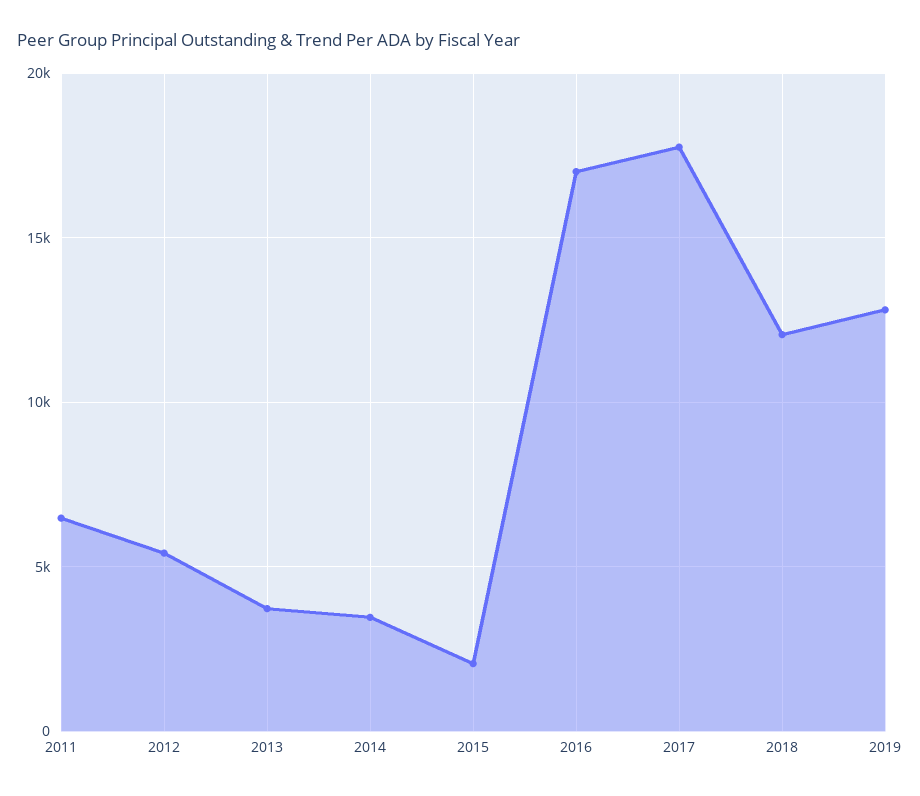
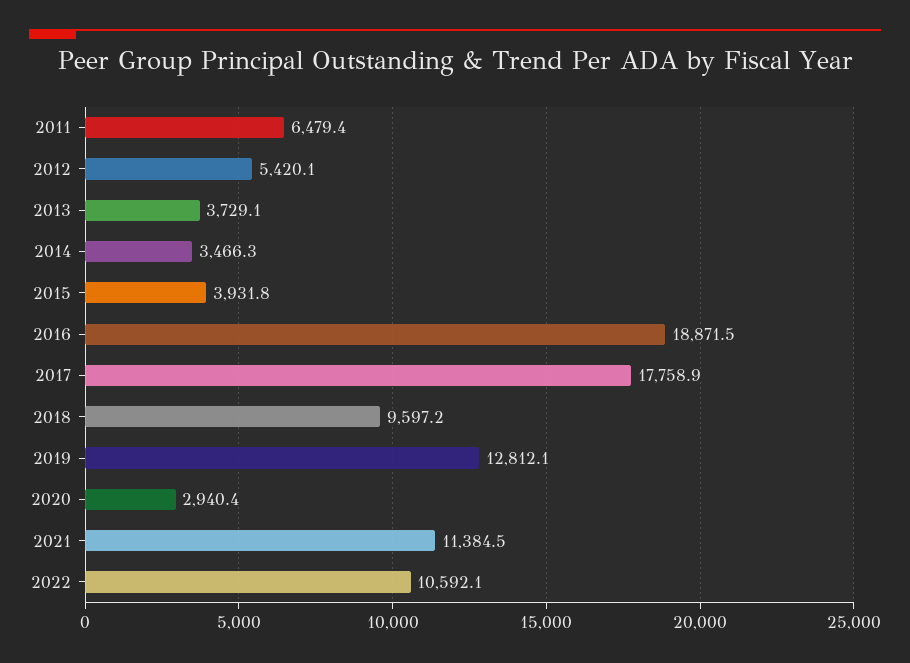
2015: 2000 -> 3931.8
2016: 17000 -> 18871.5
2018: 12000 -> 9597.2
2020: none -> 2940.4
2021: none -> 11384.5
2022: none -> 10592.1

